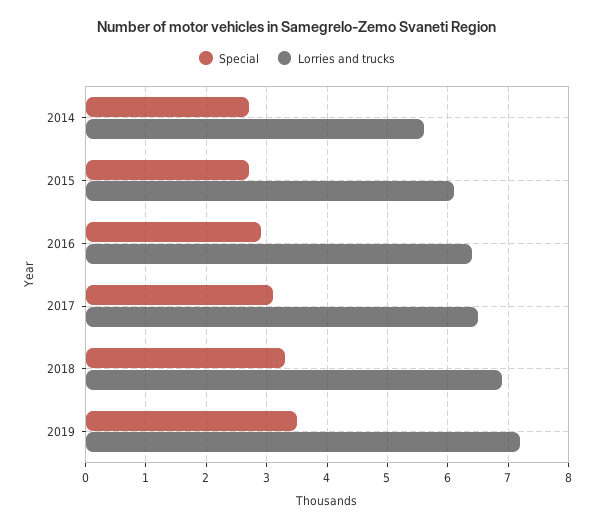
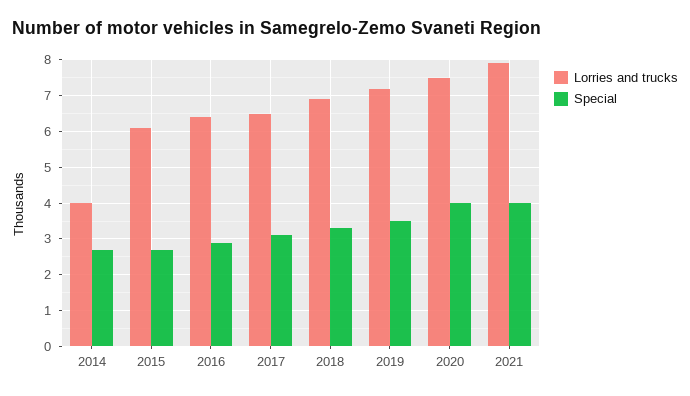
Lorries and trucks, 2014: 5.6 -> 4
Lorries and trucks, 2020: none -> 7.5
Special, 2020: none -> 4
Lorries and trucks, 2021: none -> 8
Special, 2021: none -> 4

